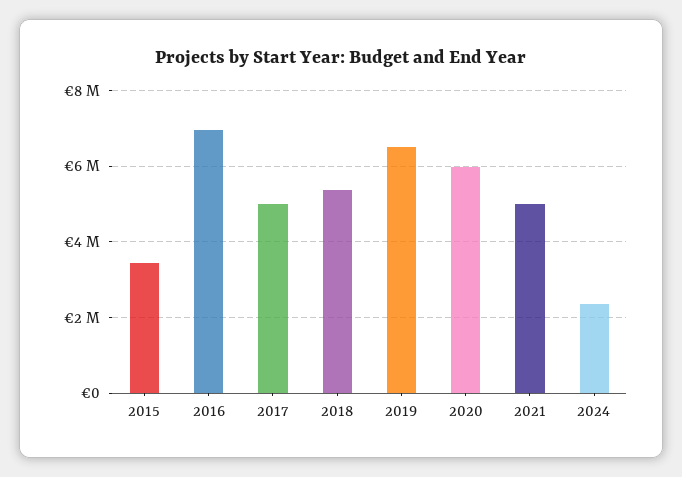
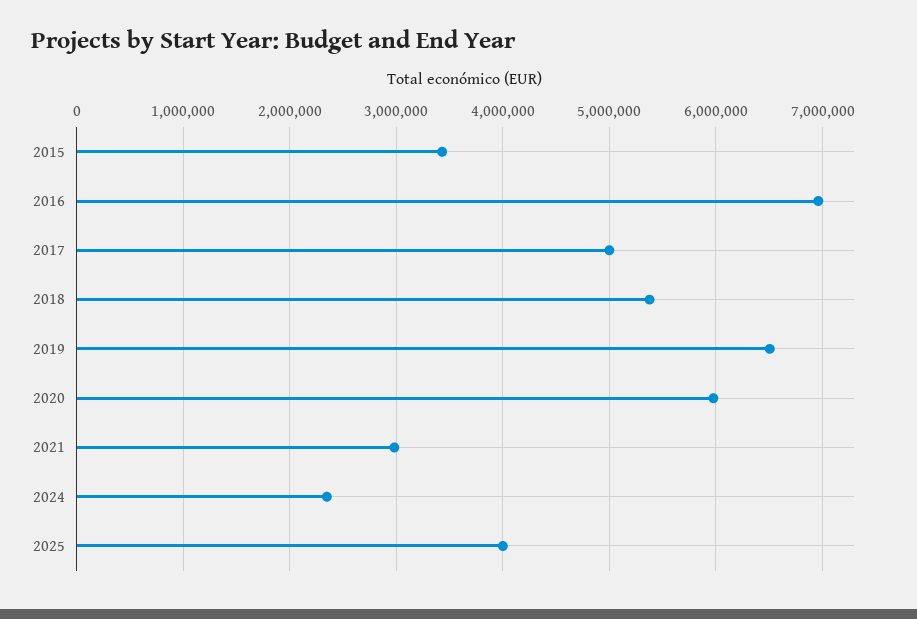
2021: 5000000 -> 3000000
2025: none -> 4000000

